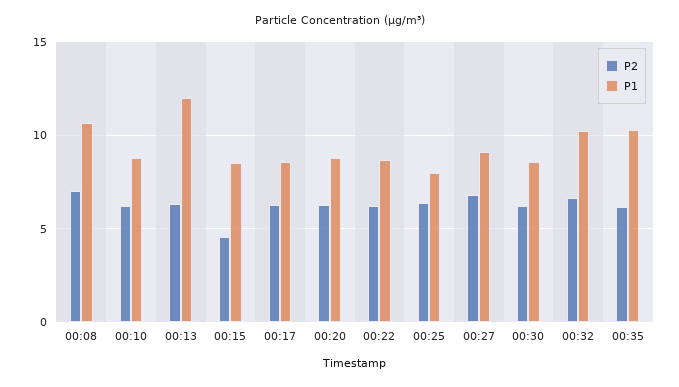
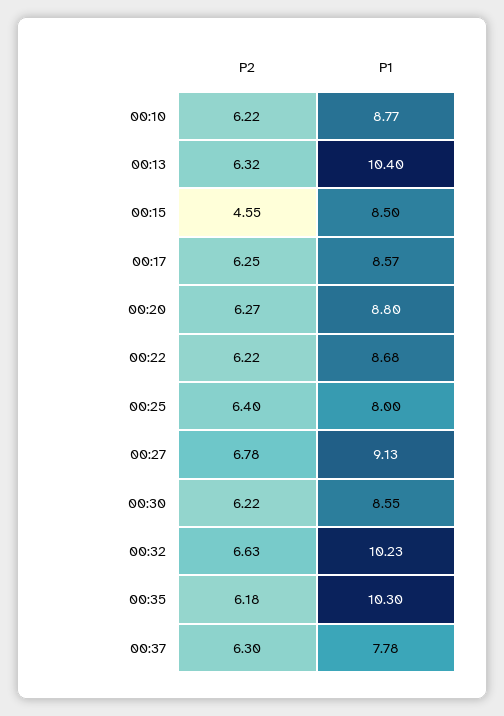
P2, 00:08: 7 -> none
P1, 00:08: 10.5 -> none
P1, 00:13: 12 -> 10.4
P2, 00:37: none -> 6.3
P1, 00:37: none -> 7.78

